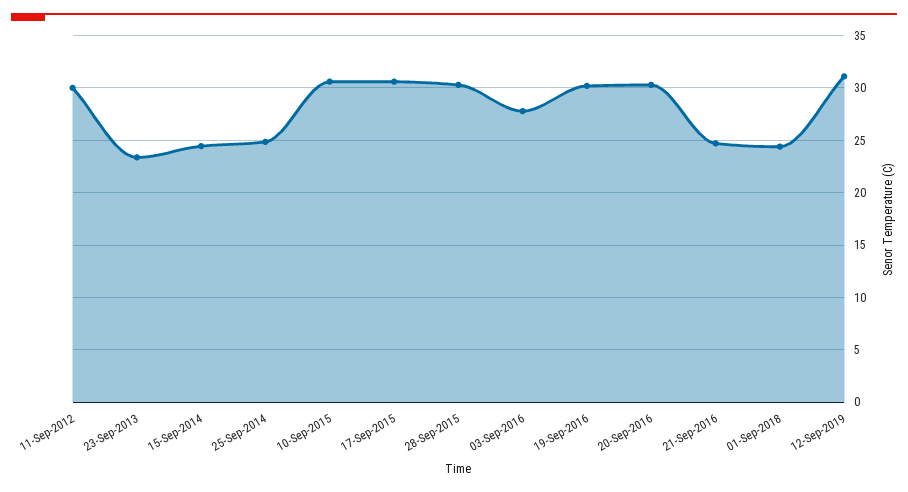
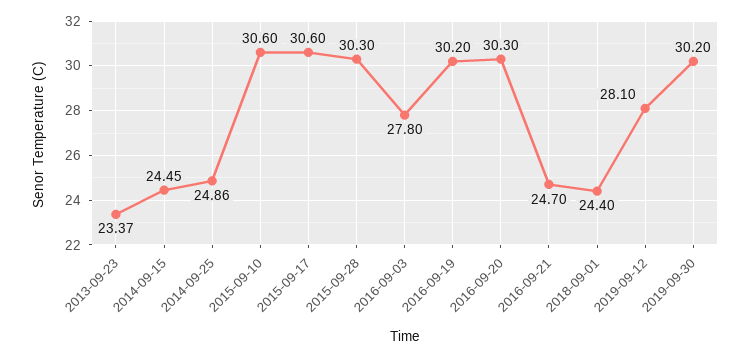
11-Sep-2012: 30 -> none
12-Sep-2019: 31 -> 28.1
2019-09-30: none -> 30.2

